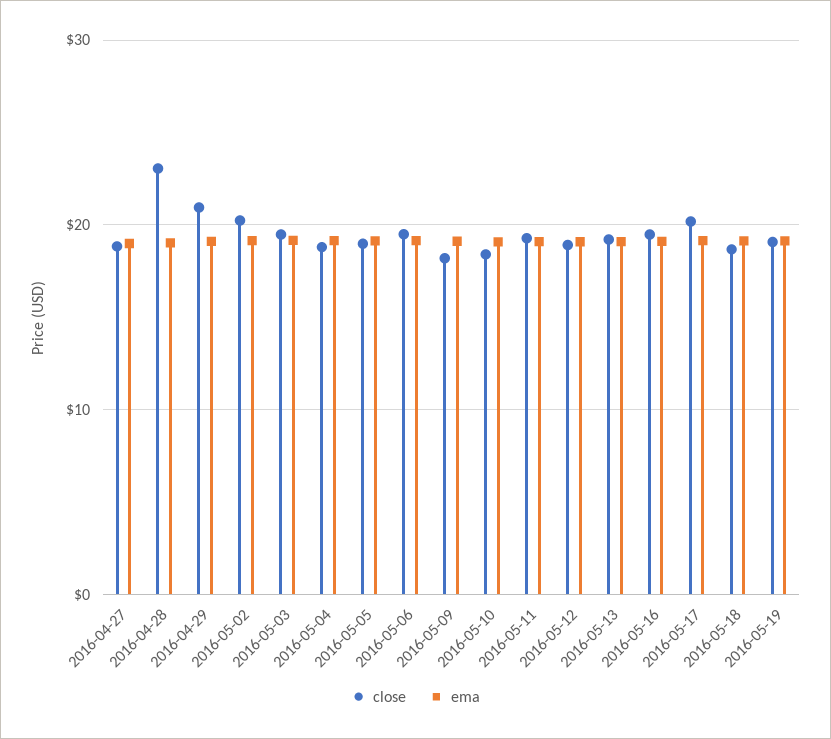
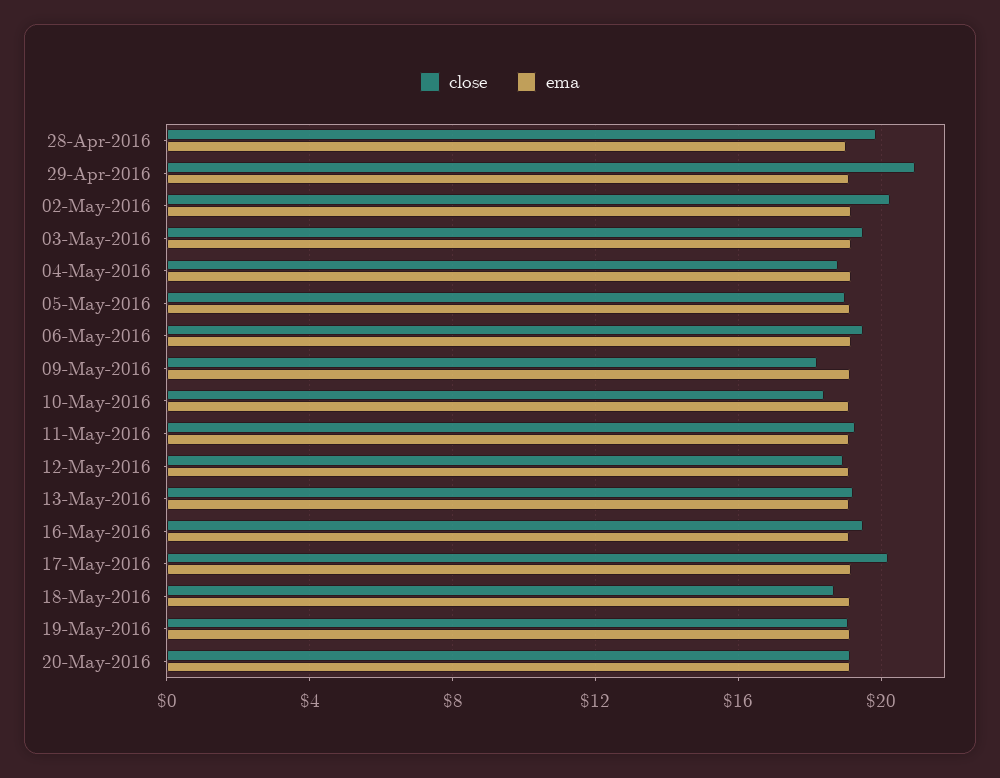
close, 2016-04-27: 19 -> none
ema, 2016-04-27: 19 -> none
close, 2016-04-28: 23 -> 20
close, 20-May-2016: none -> 19
ema, 20-May-2016: none -> 19

